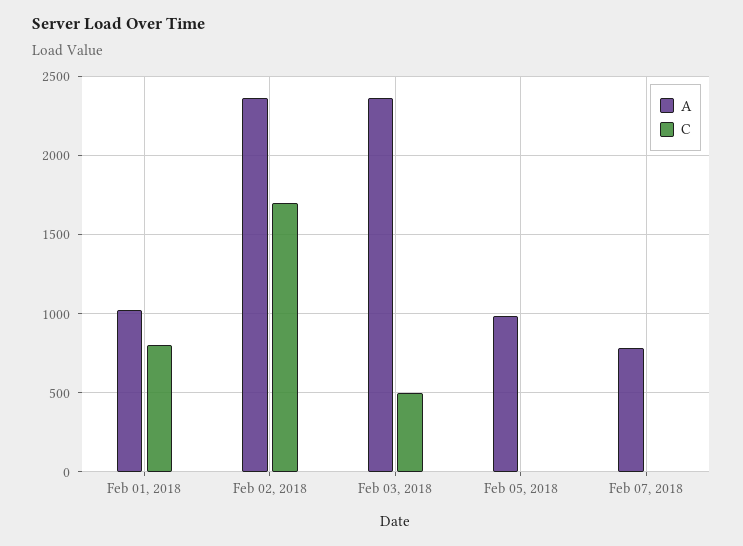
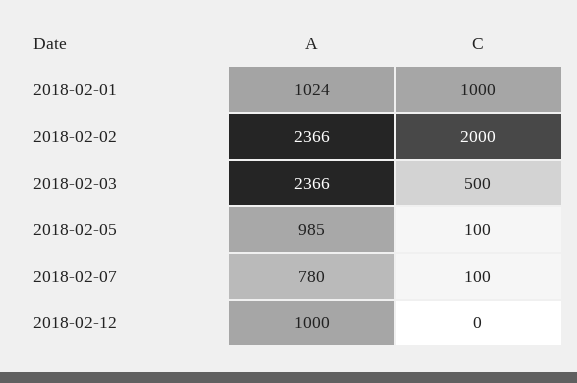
C, Feb 01, 2018: 800 -> 1000
C, Feb 02, 2018: 1700 -> 2000
C, Feb 05, 2018: 0 -> 100
C, Feb 07, 2018: 0 -> 100
A, 2018-02-12: none -> 1000
C, 2018-02-12: none -> 0

